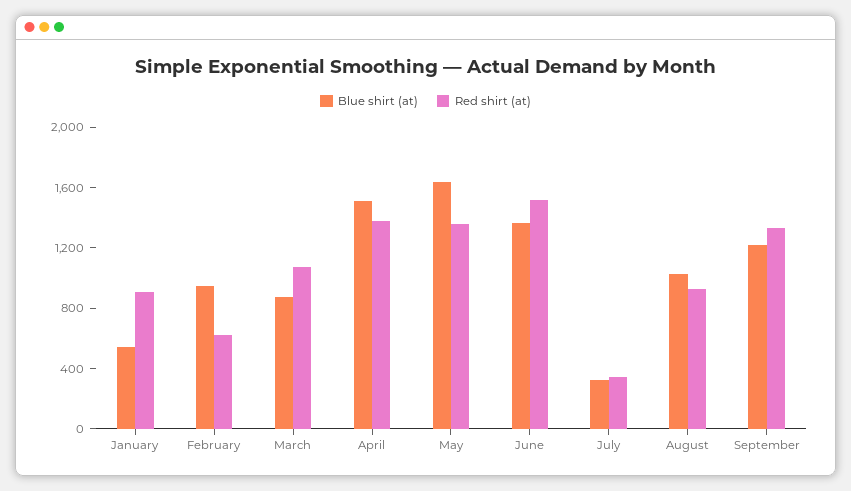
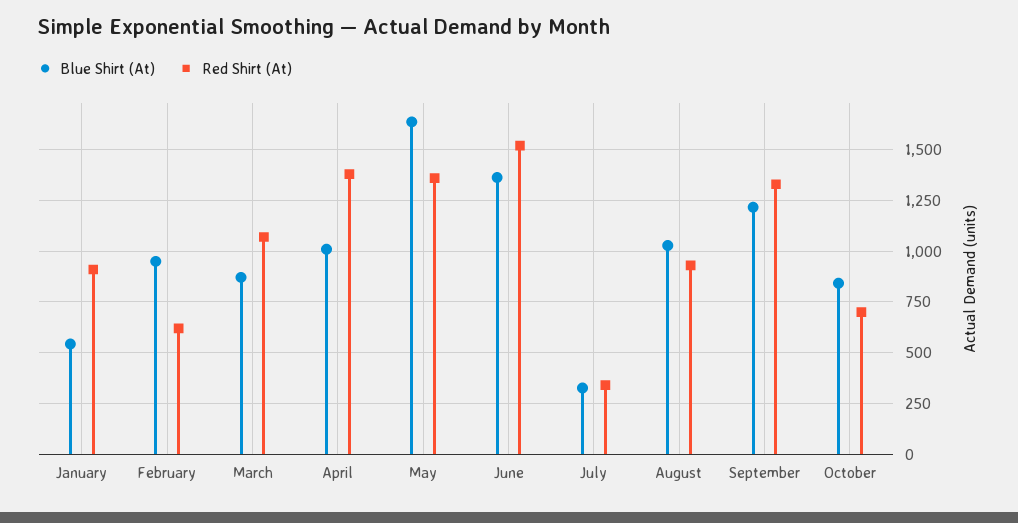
Blue shirt (at), April: 1500 -> 1000
Blue shirt (at), October: none -> 850
Red shirt (at), October: none -> 700

